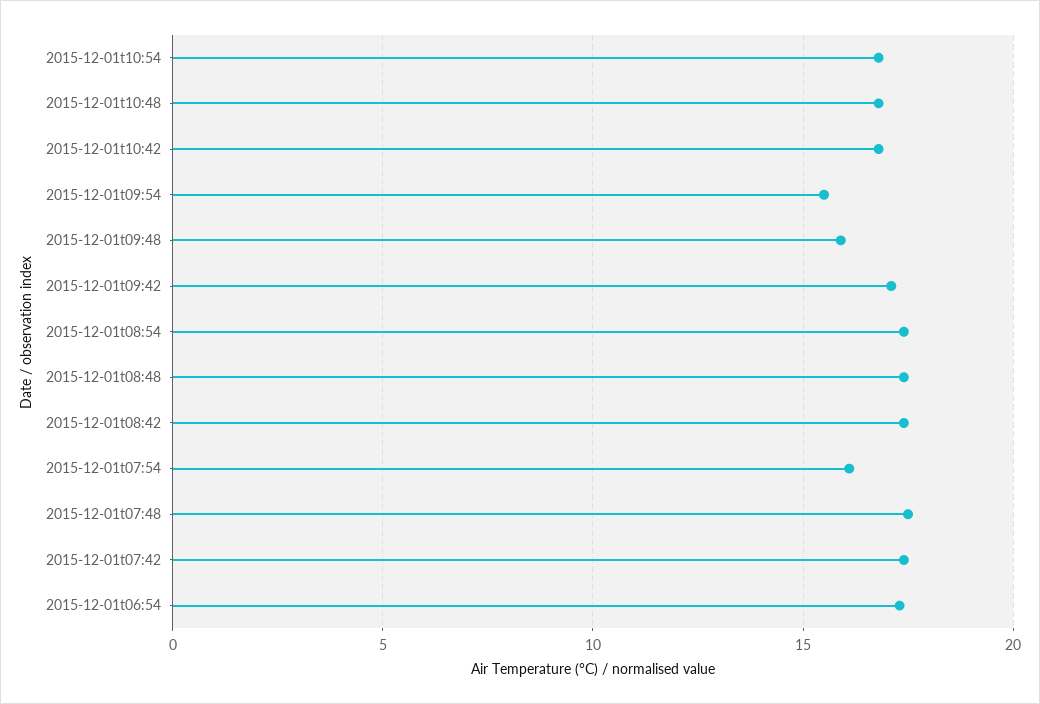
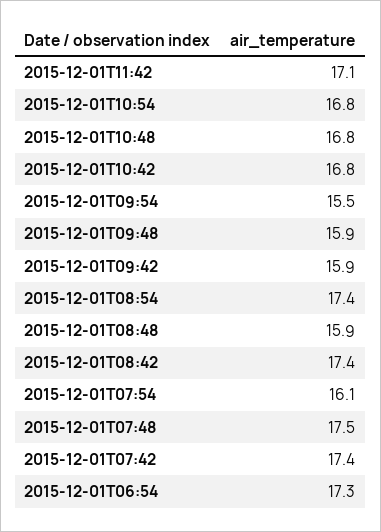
2015-12-01t09:42: 17 -> 15.9
2015-12-01t08:48: 17.5 -> 15.9
2015-12-01T11:42: none -> 17.1

